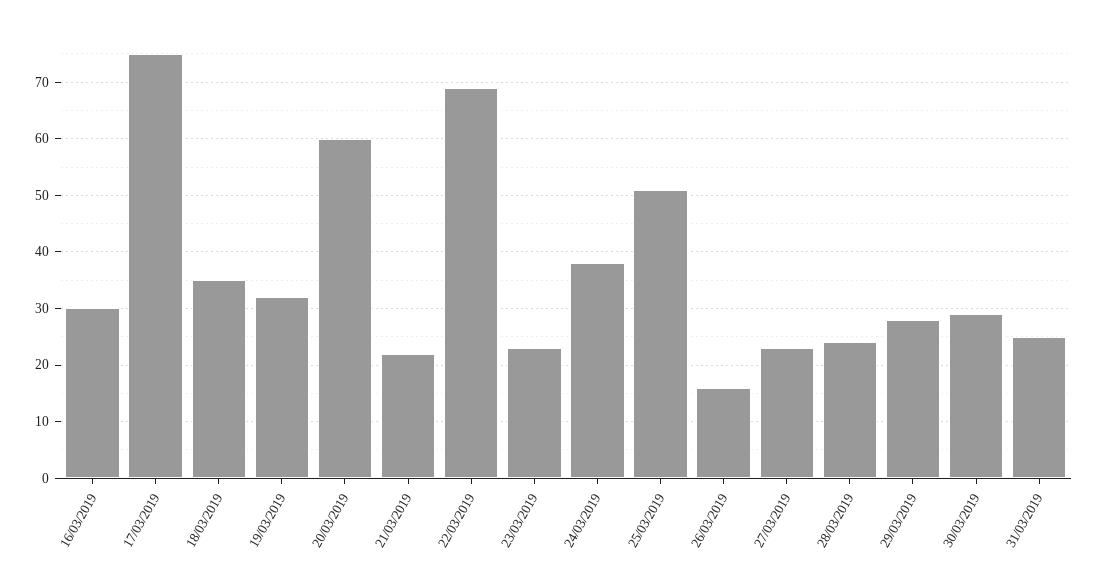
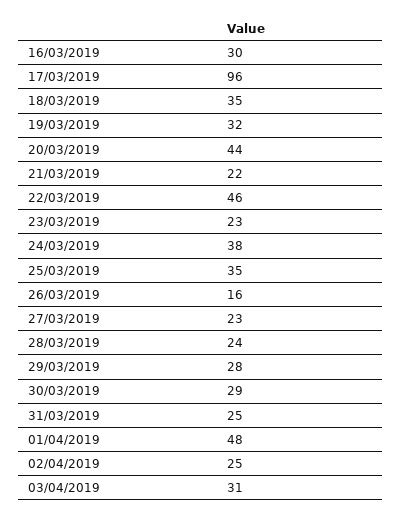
17/03/2019: 75 -> 96
20/03/2019: 60 -> 44
22/03/2019: 70 -> 46
25/03/2019: 50 -> 35
01/04/2019: none -> 48
02/04/2019: none -> 25
03/04/2019: none -> 31

